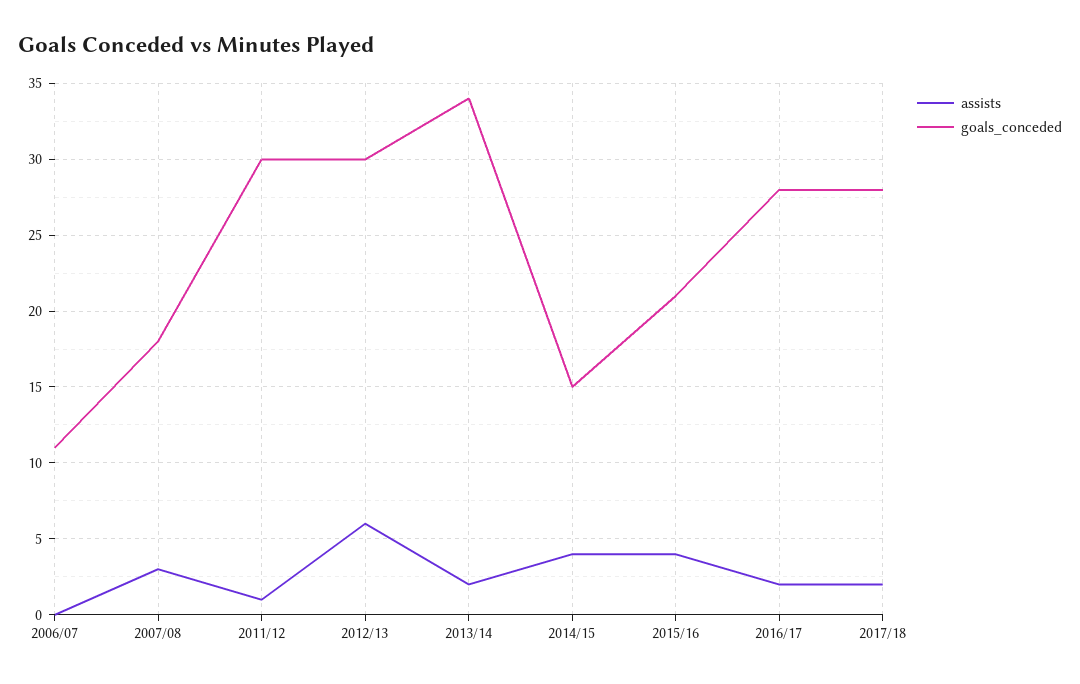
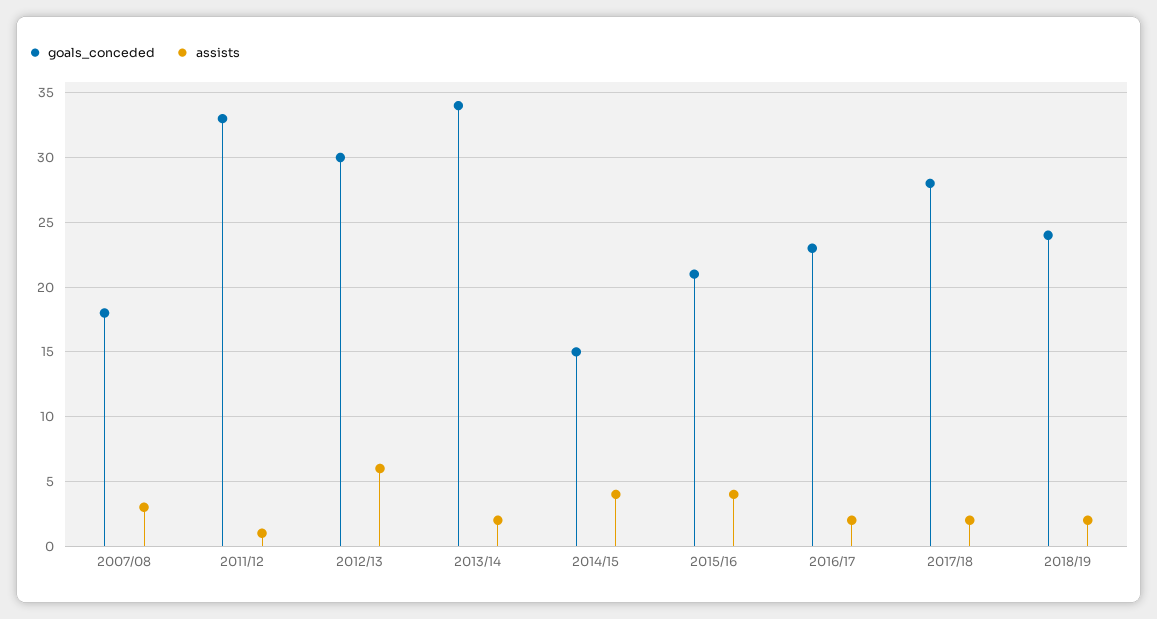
assists, 2006/07: 0 -> none
goals_conceded, 2006/07: 11 -> none
goals_conceded, 2011/12: 30 -> 33
goals_conceded, 2016/17: 28 -> 23
goals_conceded, 2018/19: none -> 24
assists, 2018/19: none -> 2

